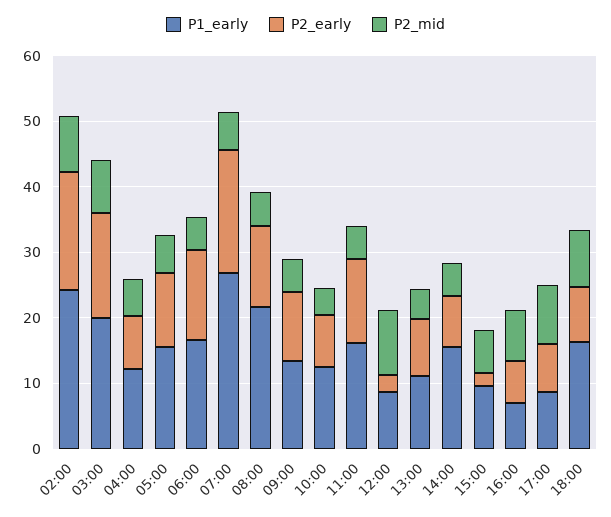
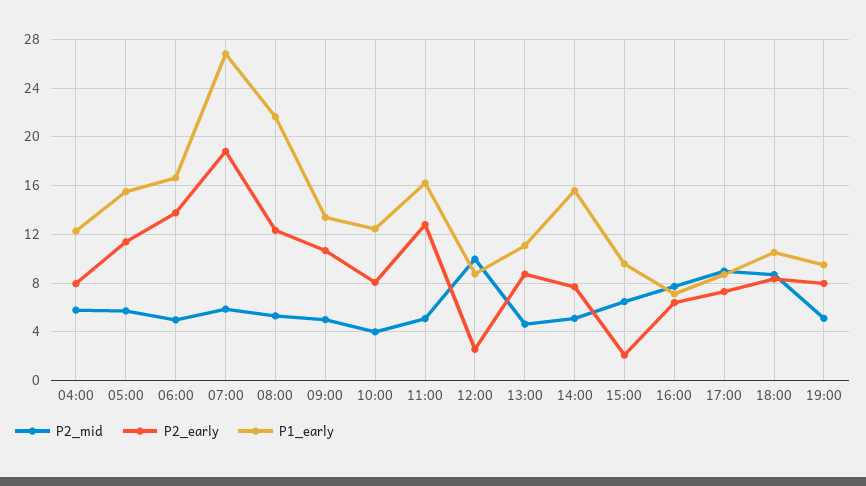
P1_early, 02:00: 24 -> none
P2_early, 02:00: 18 -> none
P2_mid, 02:00: 8 -> none
P1_early, 03:00: 20 -> none
P2_early, 03:00: 16 -> none
P2_mid, 03:00: 8 -> none
P1_early, 18:00: 16 -> 10.5
P2_mid, 19:00: none -> 5
P2_early, 19:00: none -> 8
P1_early, 19:00: none -> 9.5

